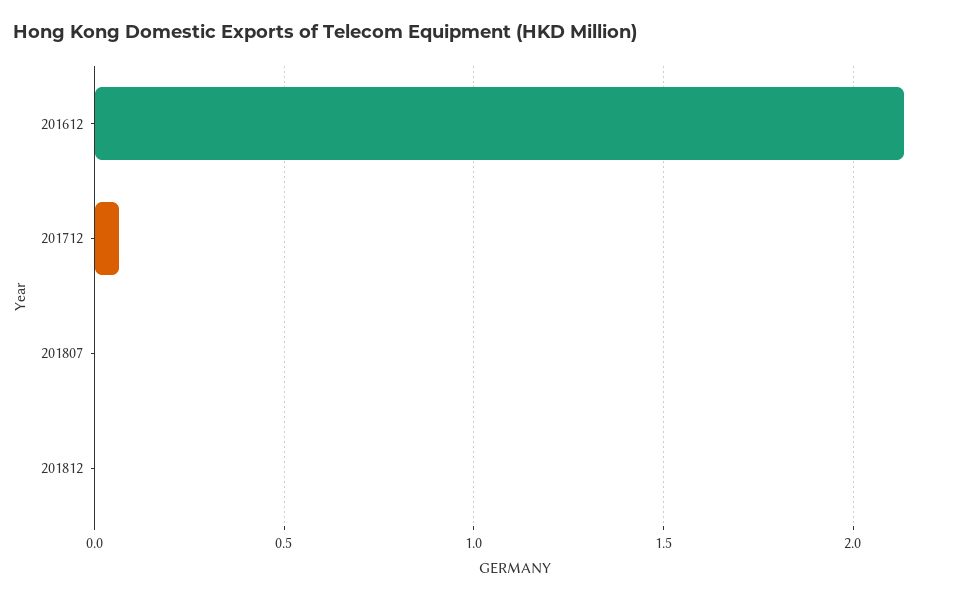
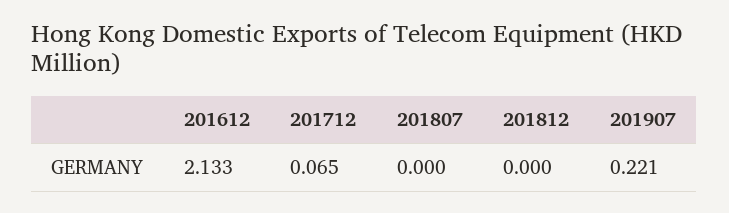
201907: none -> 0.221

